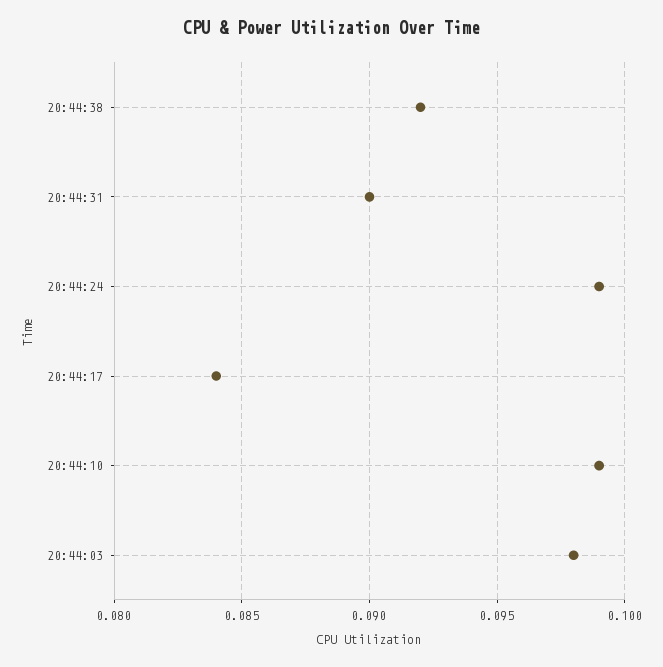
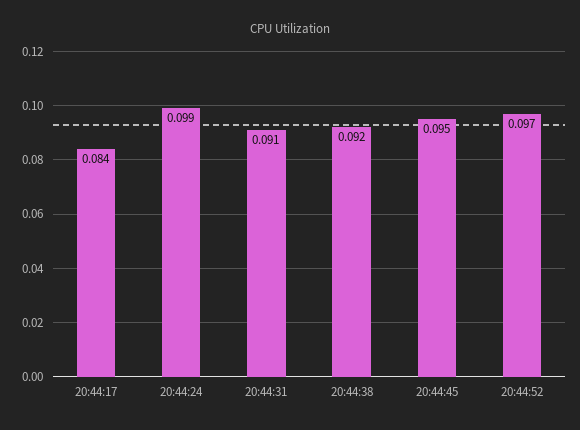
20:44:31: 0.09 -> 0.091
20:44:10: 0.099 -> none
20:44:03: 0.098 -> none
20:44:45: none -> 0.095
20:44:52: none -> 0.097

